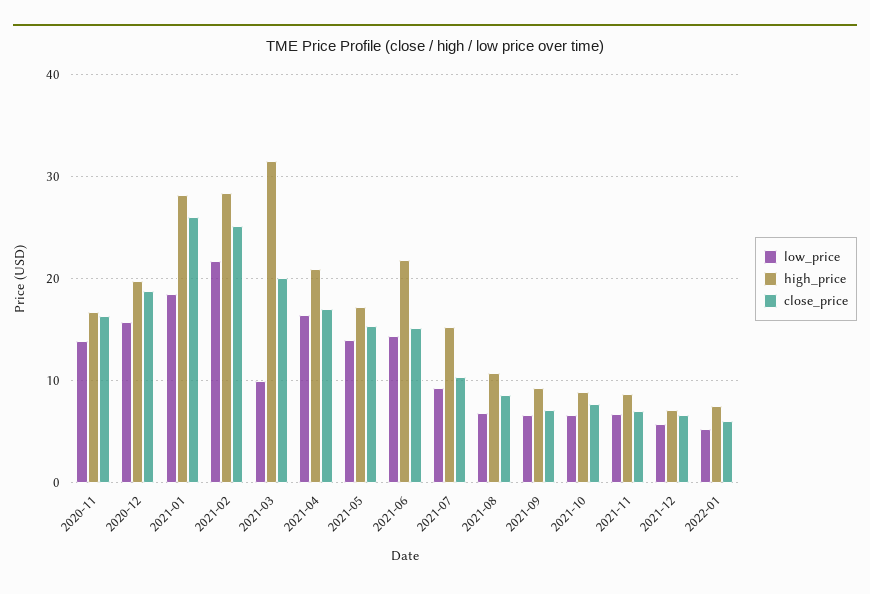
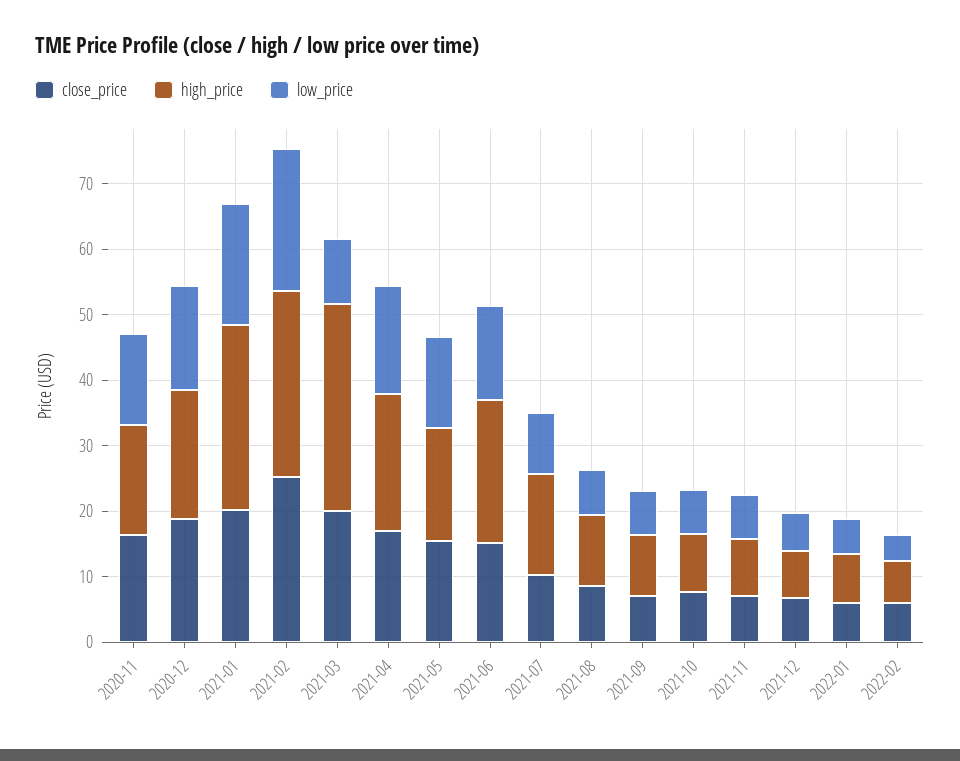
close_price, 2021-01: 26 -> 20
close_price, 2022-02: none -> 6
high_price, 2022-02: none -> 6
low_price, 2022-02: none -> 4

